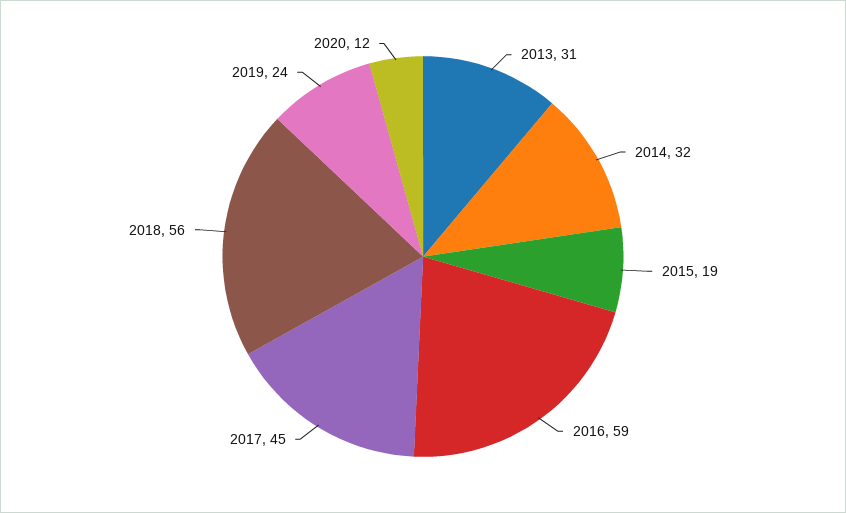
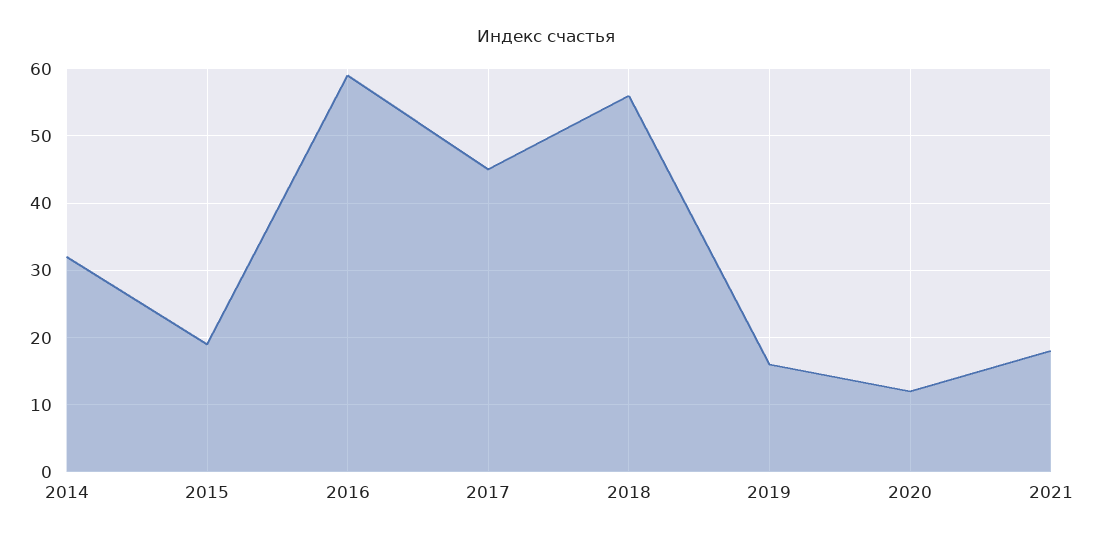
2013: 31 -> none
2019: 24 -> 16
2021: none -> 18

